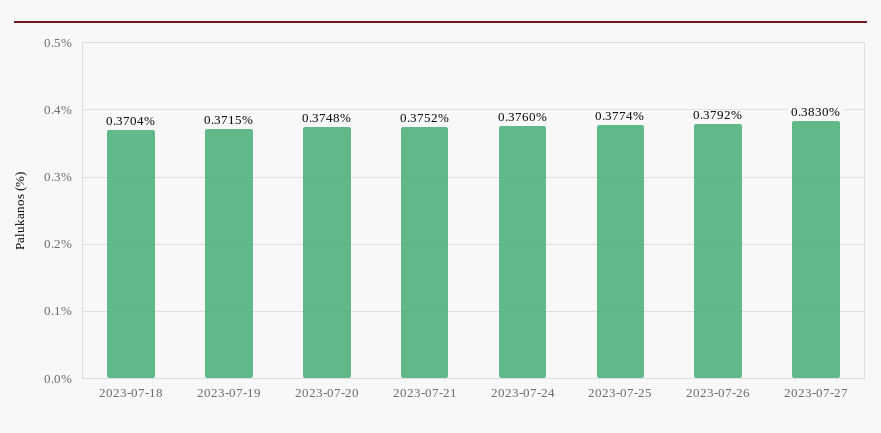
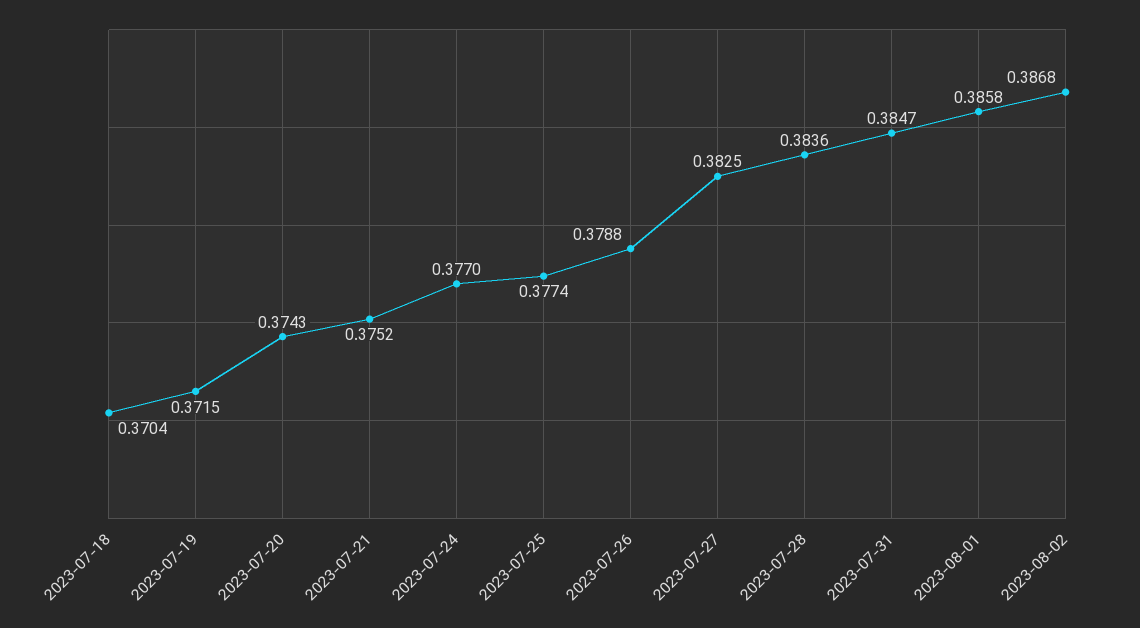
2023-07-20: 0.3748 -> 0.3743
2023-07-24: 0.376 -> 0.377
2023-07-26: 0.3792 -> 0.3788
2023-07-27: 0.383 -> 0.3825
2023-07-28: none -> 0.3836
2023-07-31: none -> 0.3847
2023-08-01: none -> 0.3858
2023-08-02: none -> 0.3868

